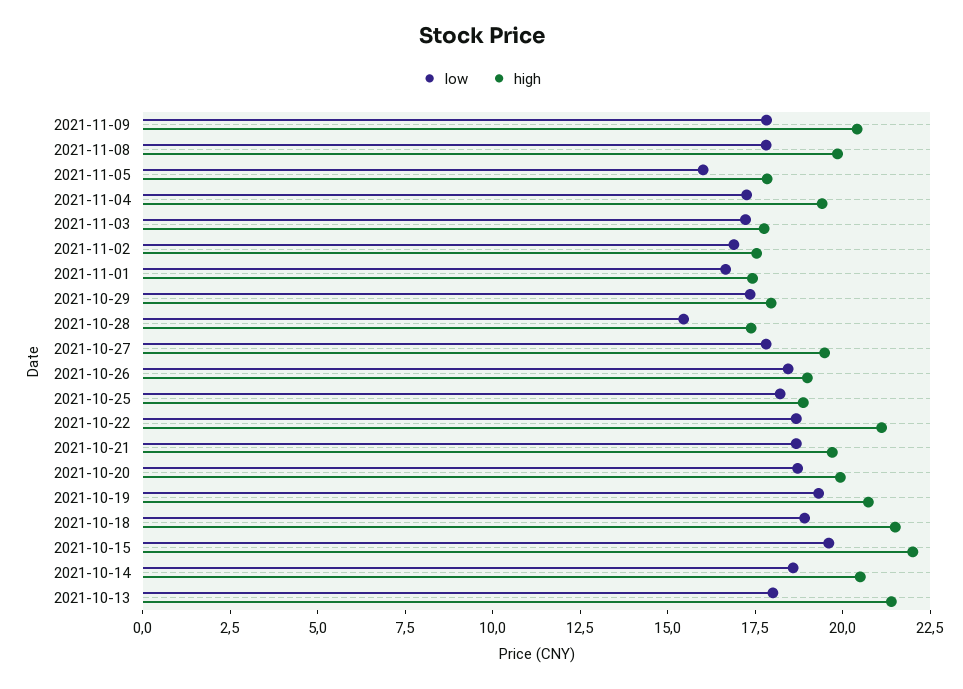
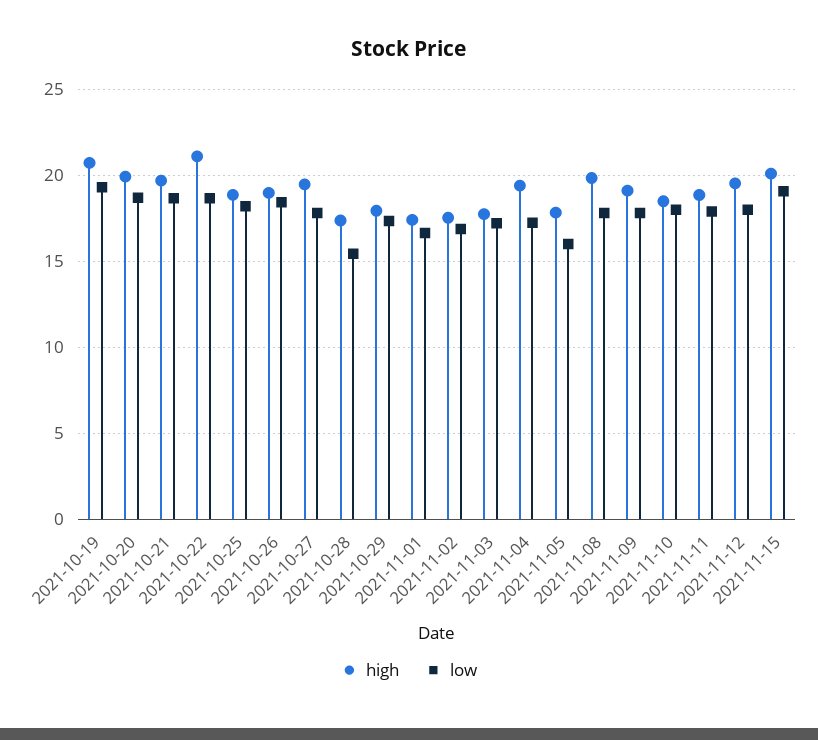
high, 2021-11-09: 20.5 -> 19
low, 2021-10-18: 19 -> none
high, 2021-10-18: 21.5 -> none
low, 2021-10-15: 19.5 -> none
high, 2021-10-15: 22 -> none
low, 2021-10-14: 18.5 -> none
high, 2021-10-14: 20.5 -> none
low, 2021-10-13: 18 -> none
high, 2021-10-13: 21.5 -> none
high, 2021-11-10: none -> 18.5
low, 2021-11-10: none -> 18
high, 2021-11-11: none -> 19
low, 2021-11-11: none -> 18
high, 2021-11-12: none -> 19.5
low, 2021-11-12: none -> 18
high, 2021-11-15: none -> 20
low, 2021-11-15: none -> 19

